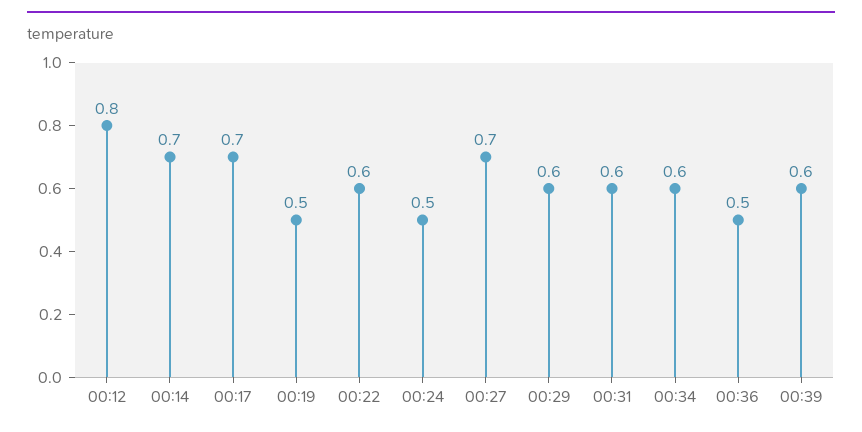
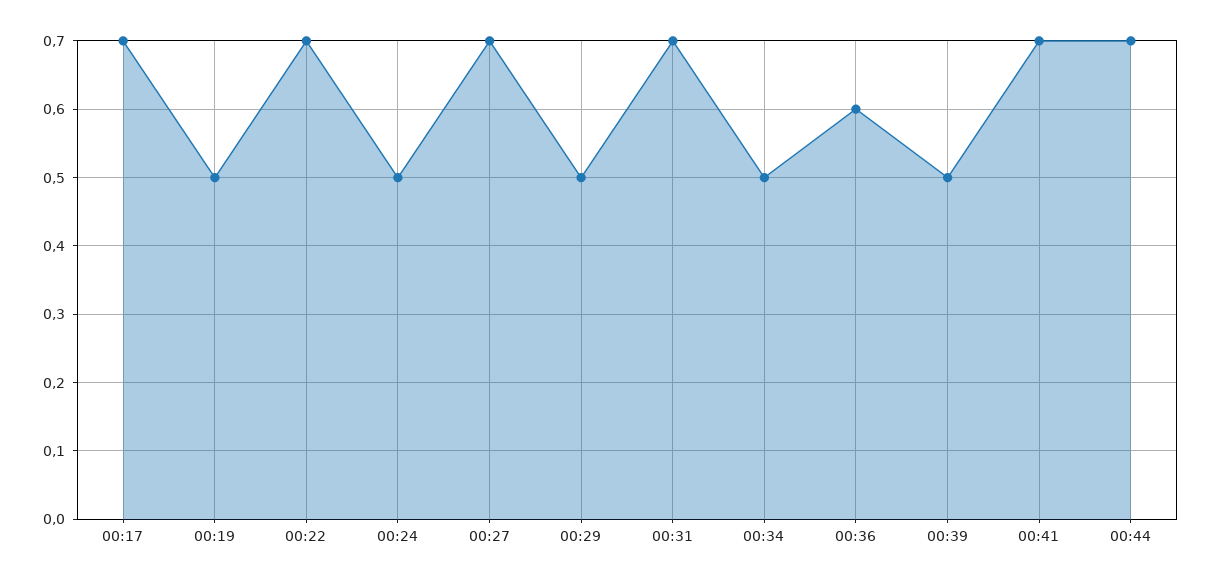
00:12: 0.8 -> none
00:14: 0.7 -> none
00:22: 0.6 -> 0.7
00:29: 0.6 -> 0.5
00:31: 0.6 -> 0.7
00:34: 0.6 -> 0.5
00:36: 0.5 -> 0.6
00:39: 0.6 -> 0.5
00:41: none -> 0.7
00:44: none -> 0.7

